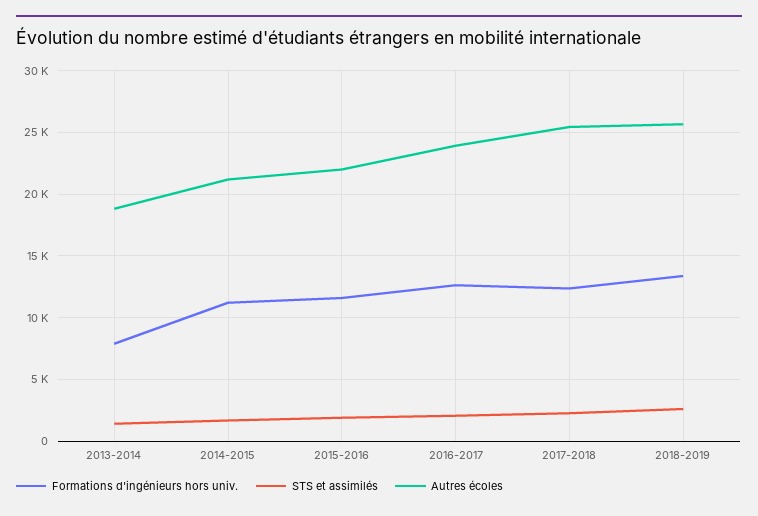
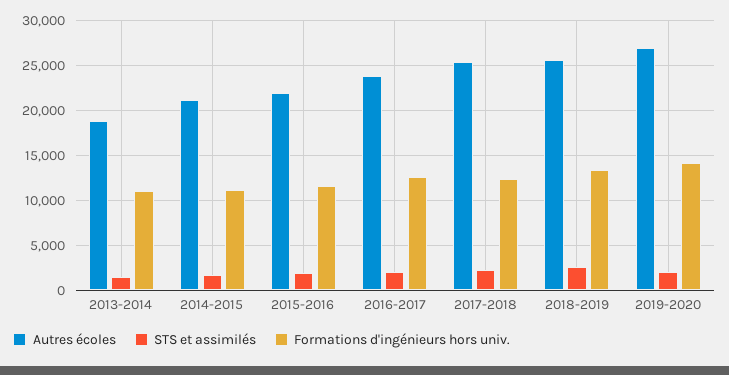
Formations d'ingénieurs hors univ., 2013-2014: 8000 -> 11000
Autres écoles, 2019-2020: none -> 27000
STS et assimilés, 2019-2020: none -> 2000
Formations d'ingénieurs hors univ., 2019-2020: none -> 14000

